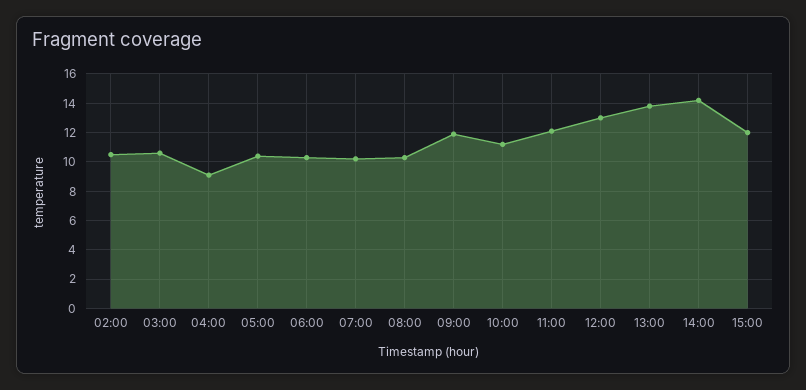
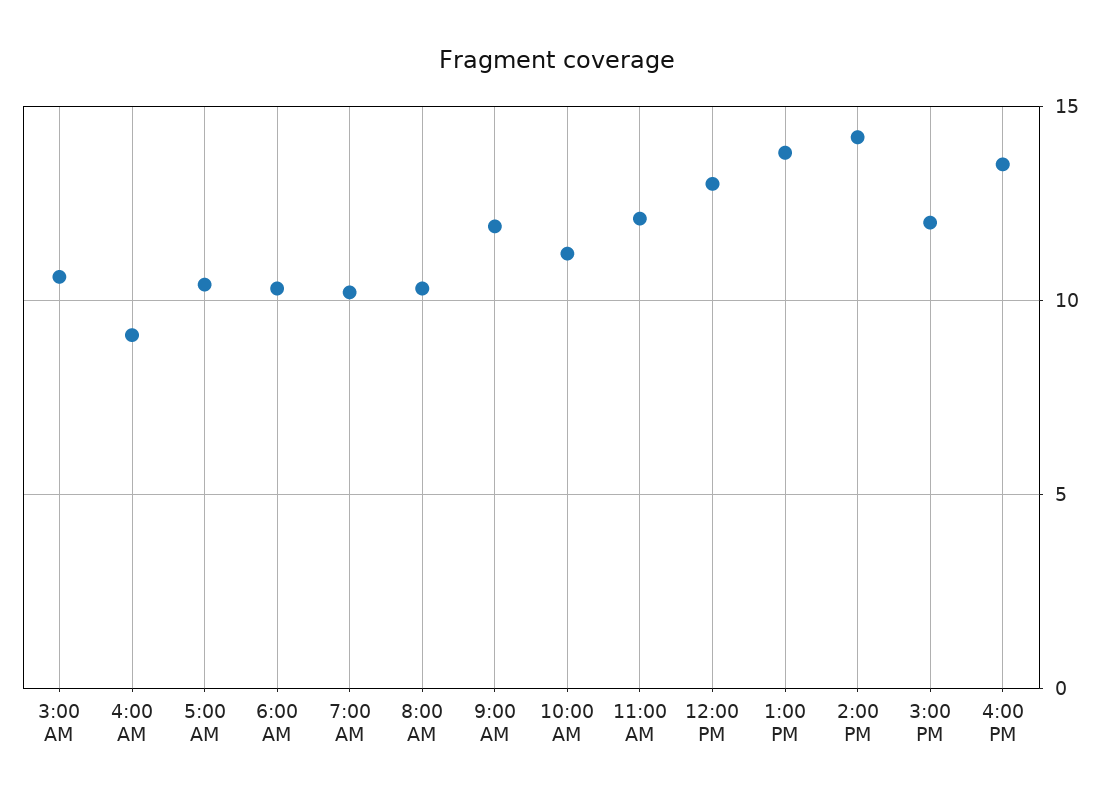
02:00: 10.5 -> none
4:00 PM: none -> 13.5

